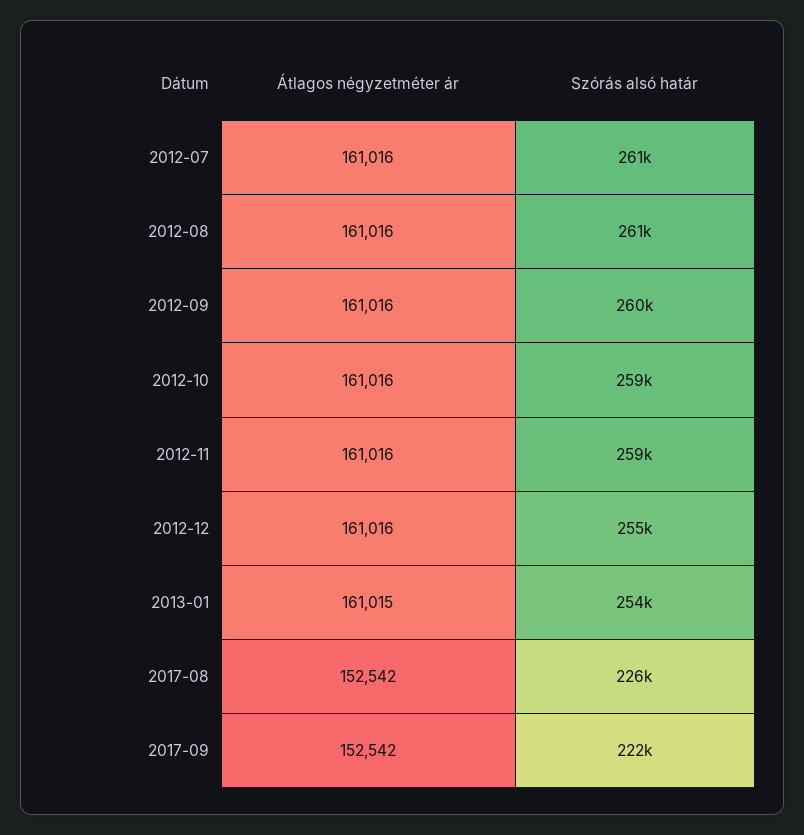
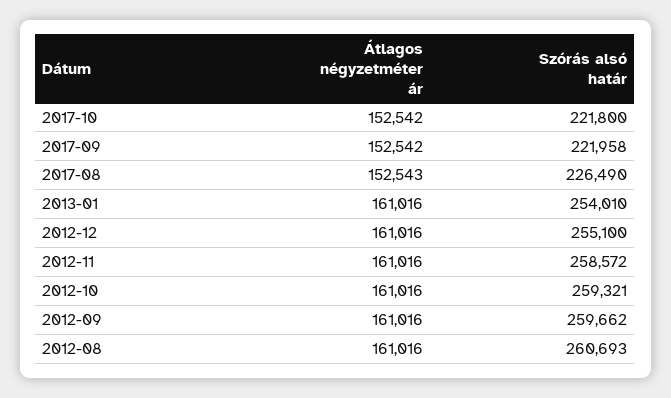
Átlagos négyzetméter ár, 2012-07: 161016 -> none
Szórás alsó határ, 2012-07: 261000 -> none
Átlagos négyzetméter ár, 2013-01: 161015 -> 161016
Átlagos négyzetméter ár, 2017-08: 152542 -> 152543
Átlagos négyzetméter ár, 2017-10: none -> 152542
Szórás alsó határ, 2017-10: none -> 221800

